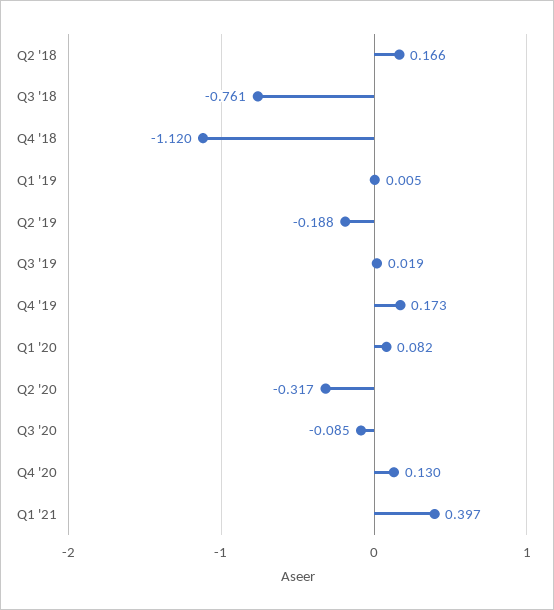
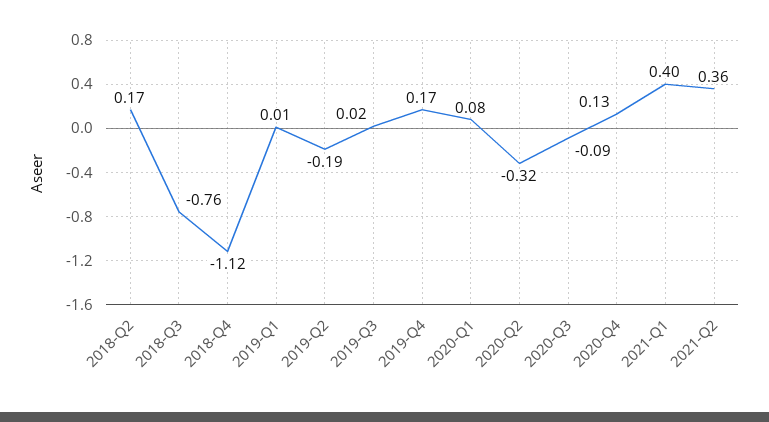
2021-Q2: none -> 0.36

